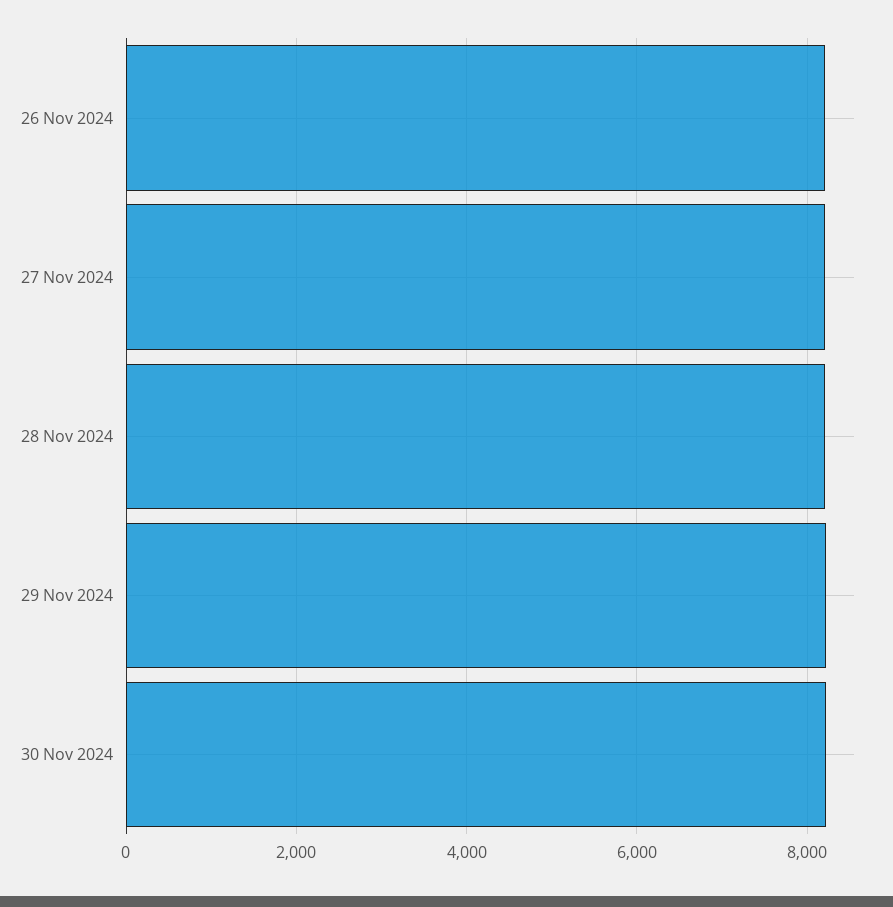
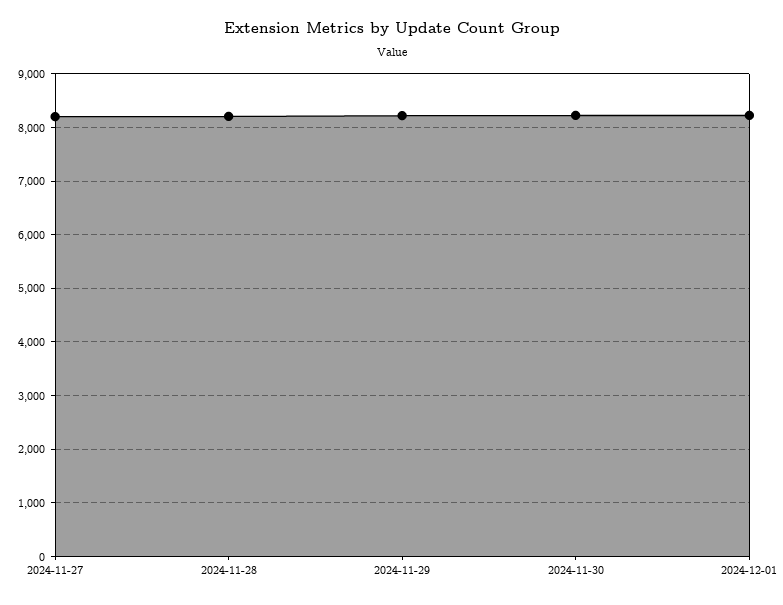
26 Nov 2024: 8200 -> none
2024-12-01: none -> 8200

